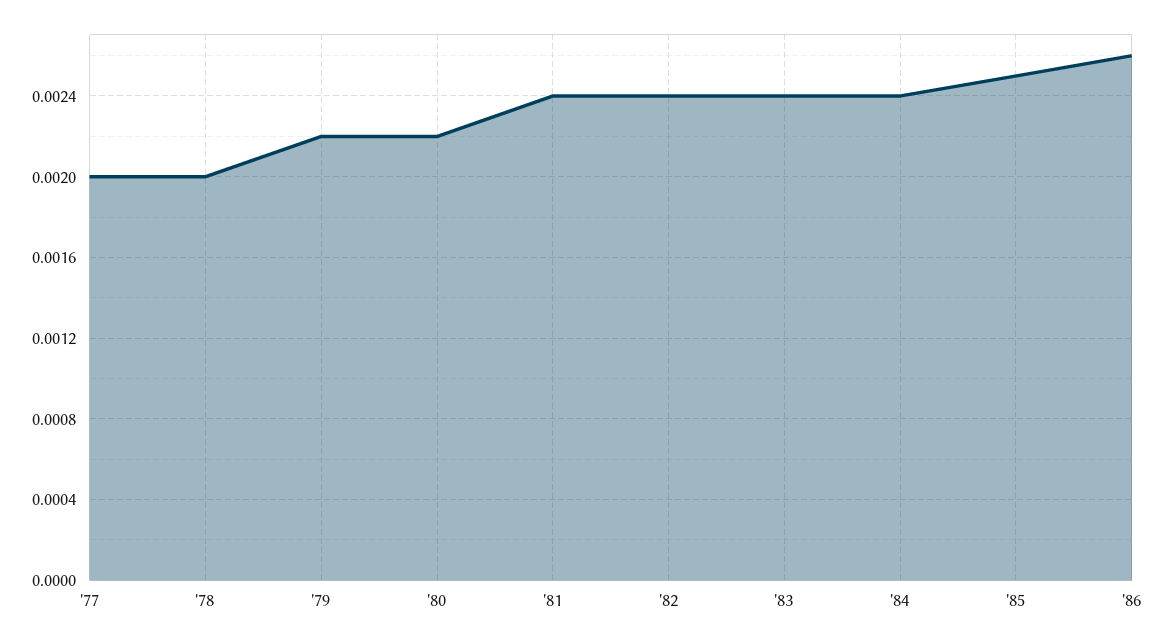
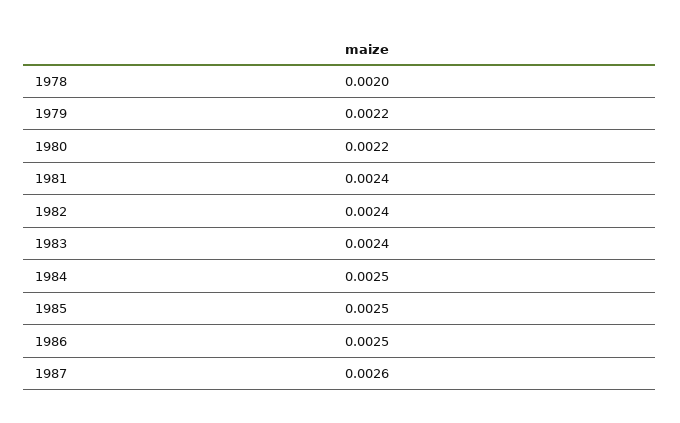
'77: 0.002 -> none
'84: 0.0024 -> 0.0025
'86: 0.0026 -> 0.0025
1987: none -> 0.0026

